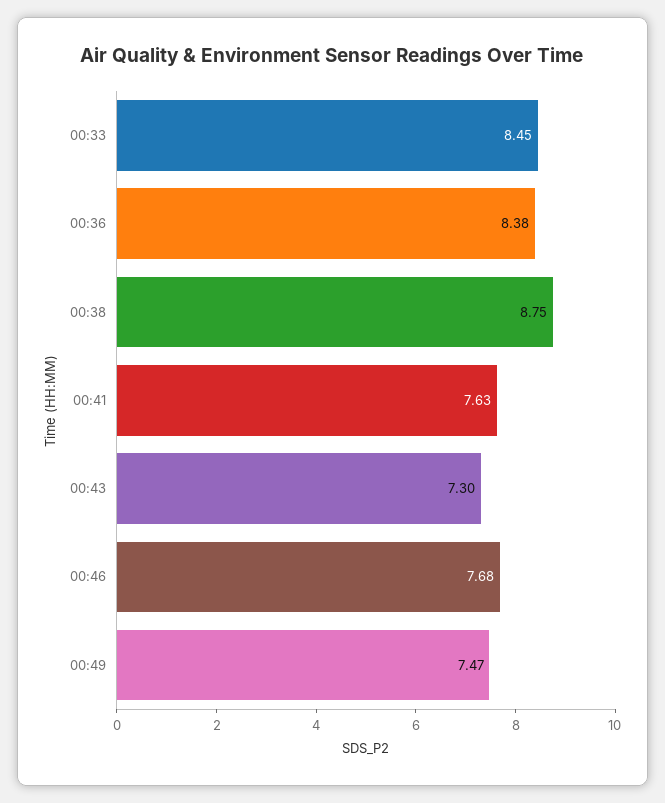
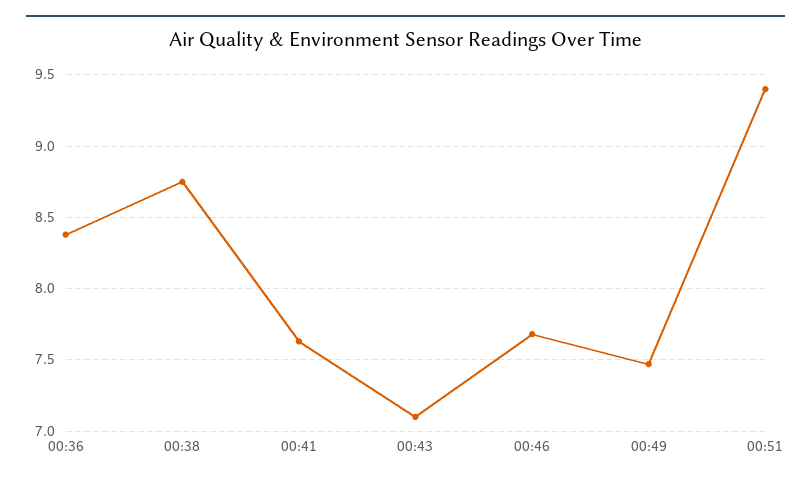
00:33: 8.45 -> none
00:43: 7.3 -> 7.1
00:51: none -> 9.4

